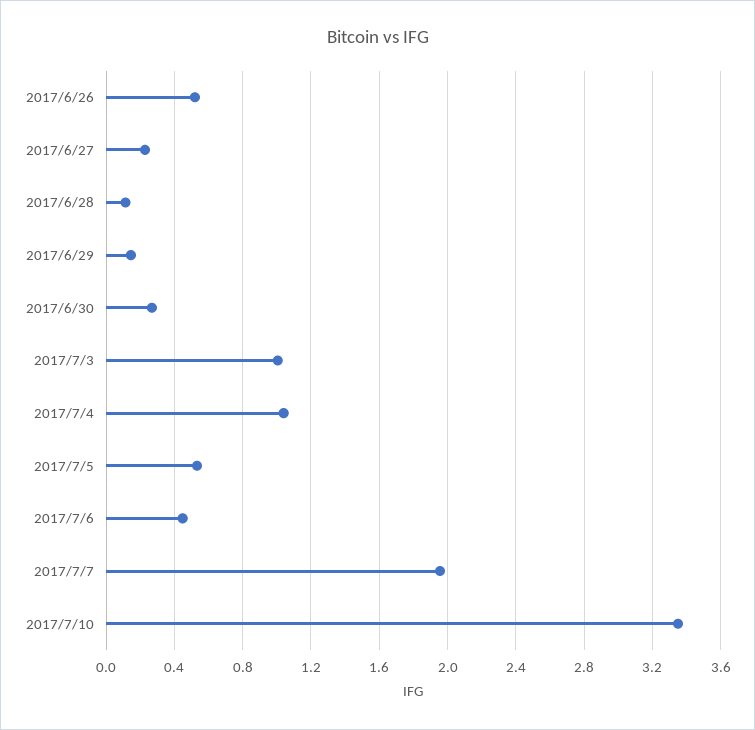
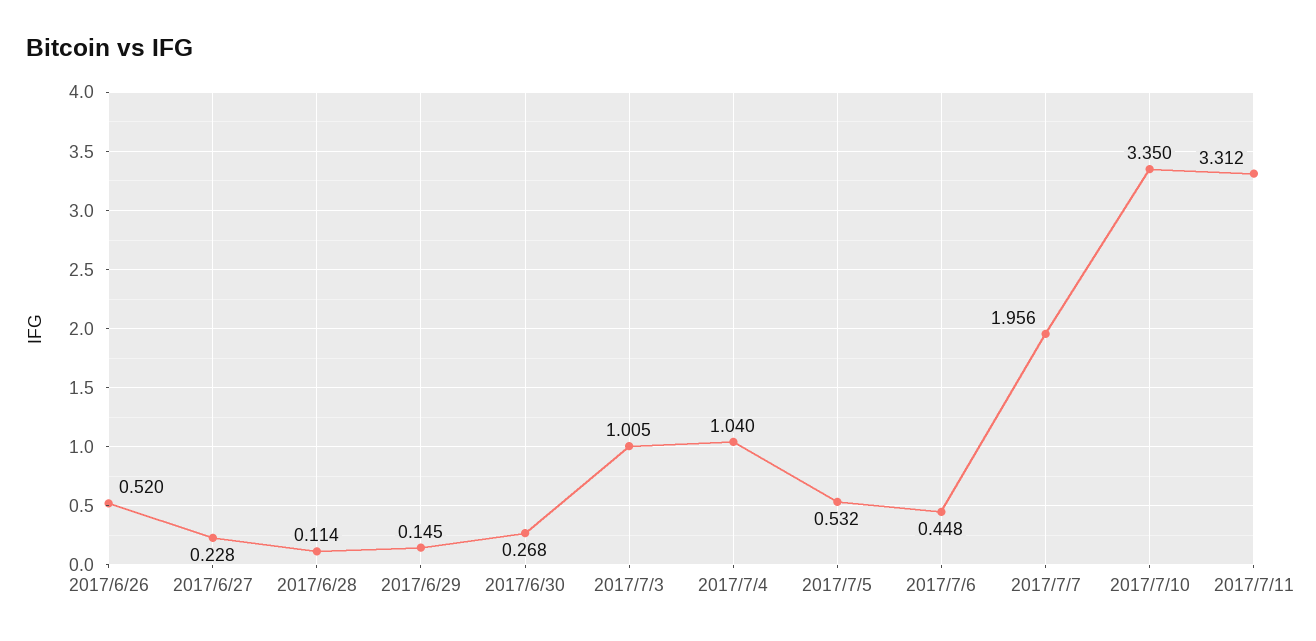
2017/7/11: none -> 3.312

